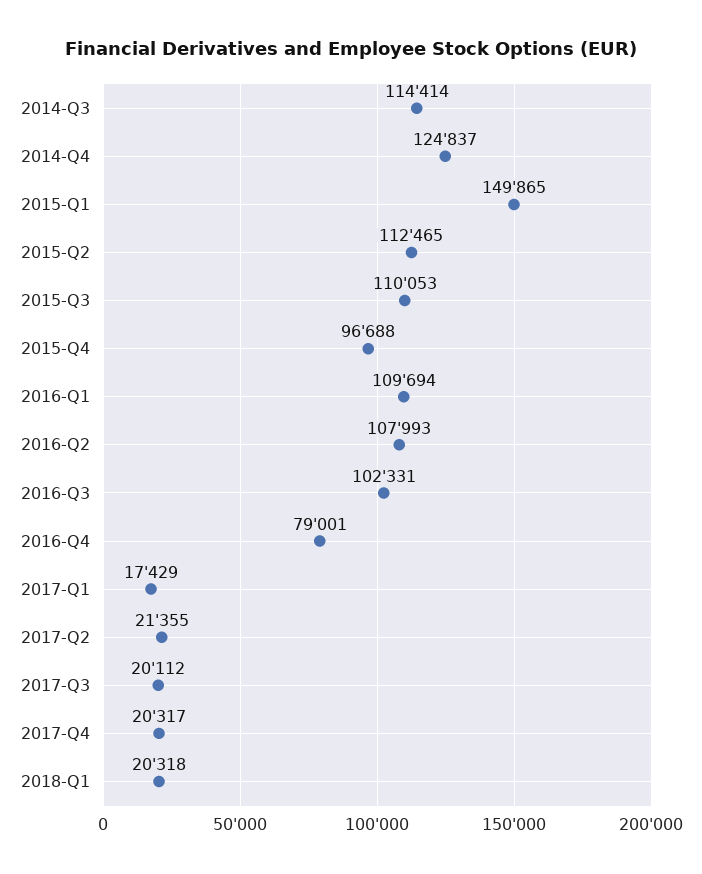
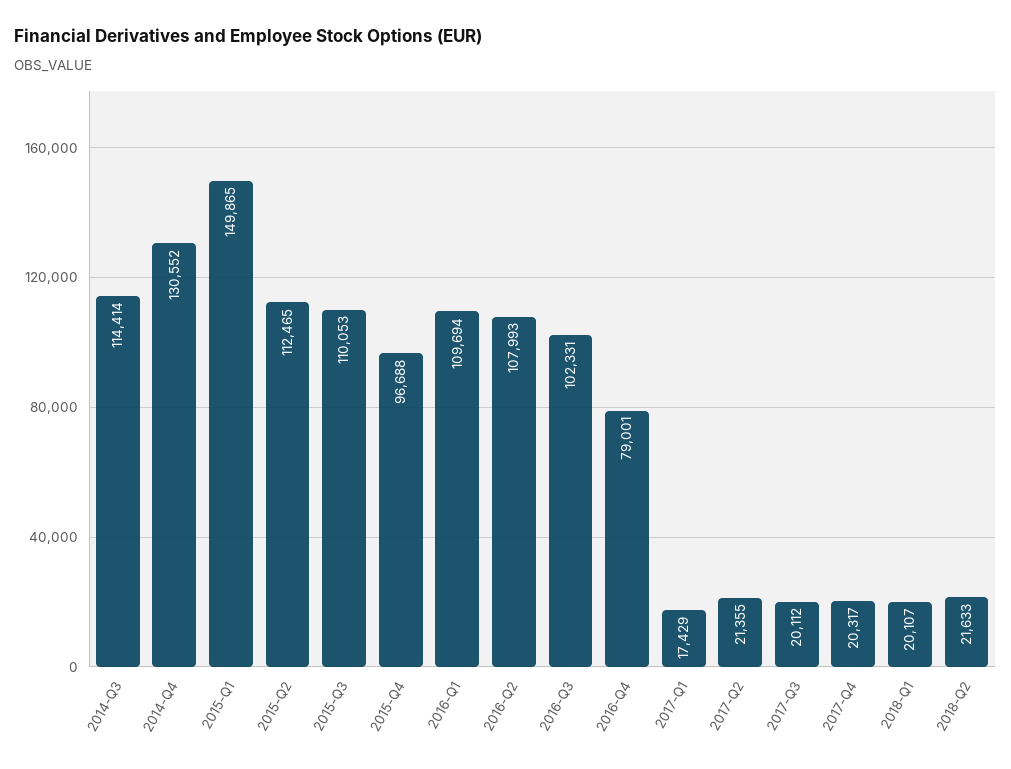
2014-Q4: 124837 -> 130552
2018-Q1: 20318 -> 20107
2018-Q2: none -> 21633

